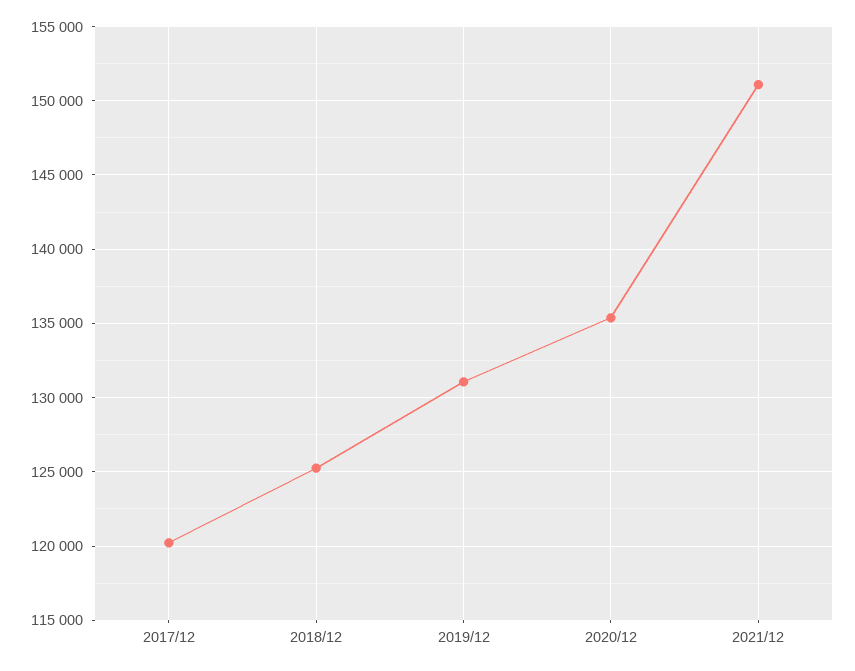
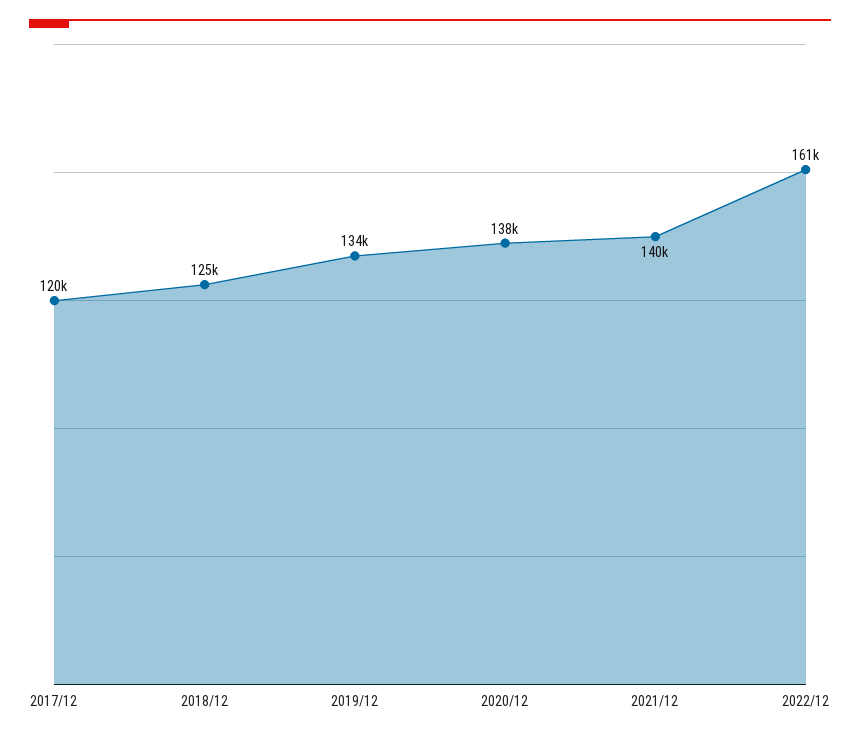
2019/12: 131000 -> 134000
2020/12: 135500 -> 138000
2021/12: 151000 -> 140000
2022/12: none -> 161000

